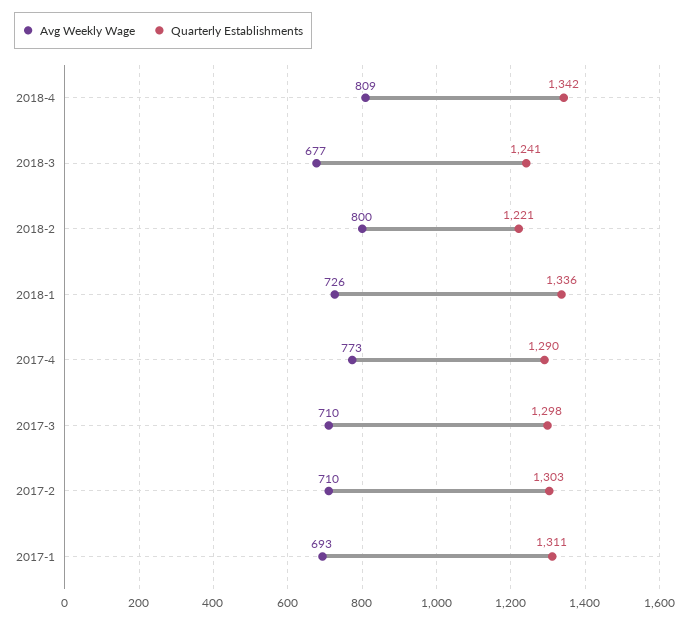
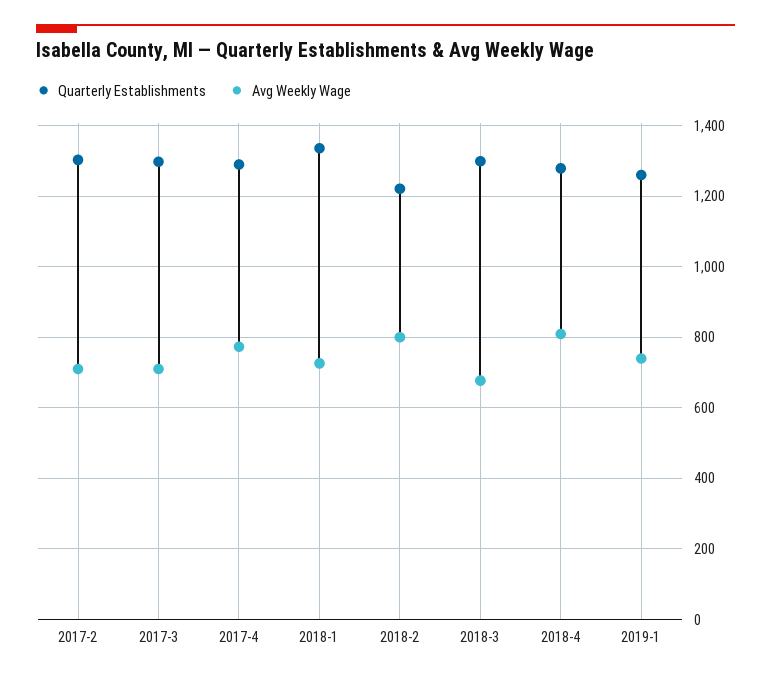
Quarterly Establishments, 2018-4: 1342 -> 1280
Quarterly Establishments, 2018-3: 1241 -> 1300
Avg Weekly Wage, 2017-1: 693 -> none
Quarterly Establishments, 2017-1: 1311 -> none
Quarterly Establishments, 2019-1: none -> 1260
Avg Weekly Wage, 2019-1: none -> 740

